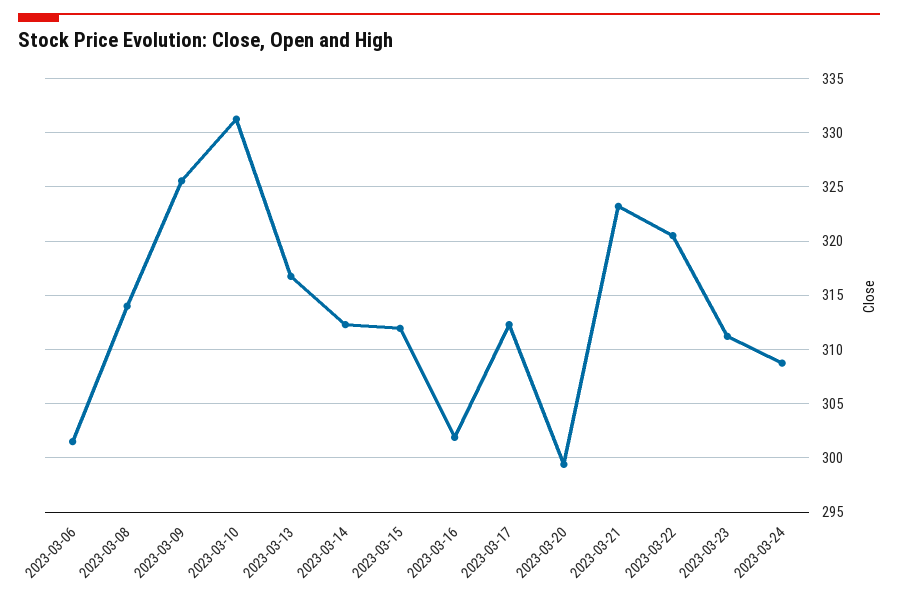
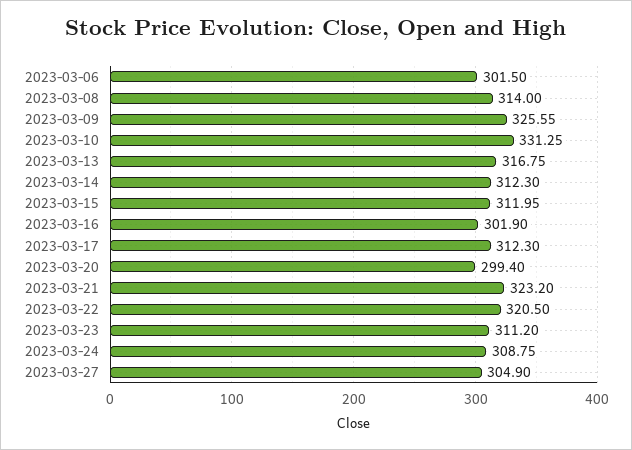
2023-03-27: none -> 304.9

